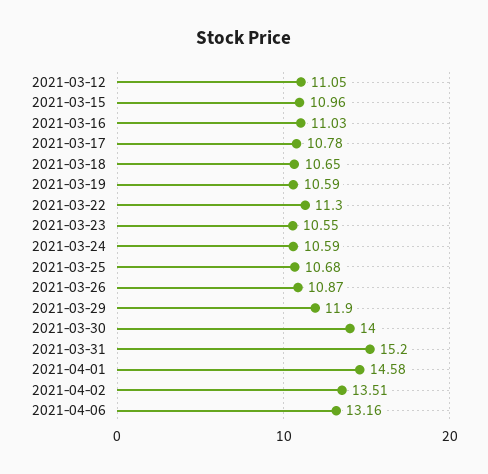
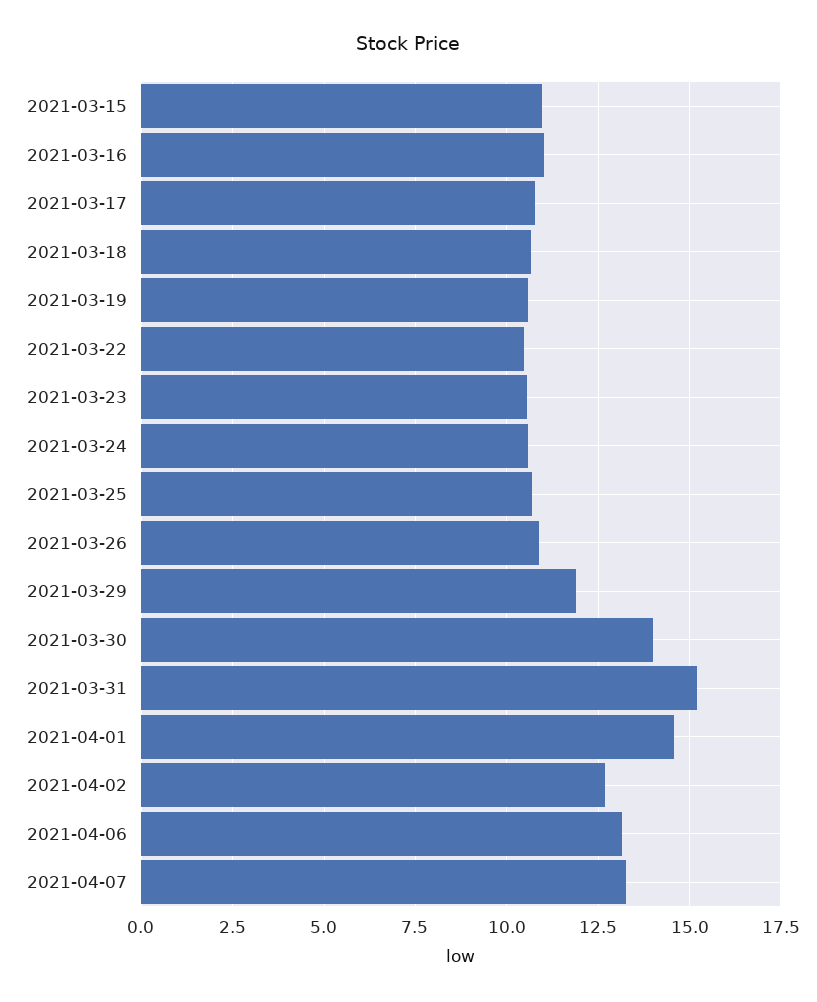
2021-03-12: 11.05 -> none
2021-03-22: 11.3 -> 10.5
2021-04-02: 13.51 -> 12.75
2021-04-07: none -> 13.25

